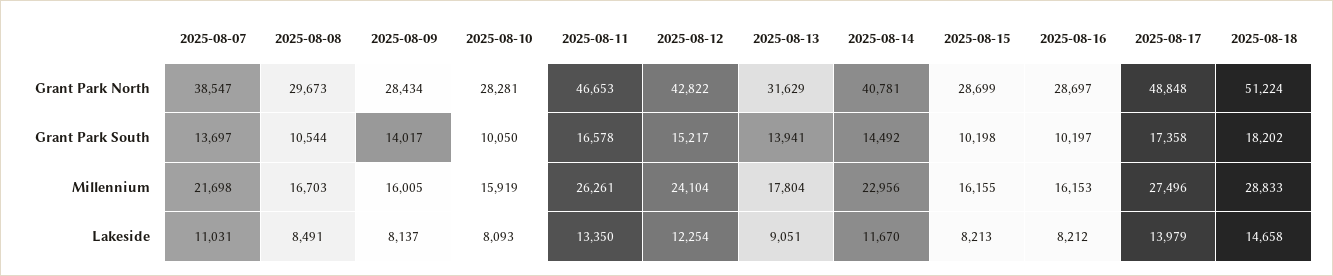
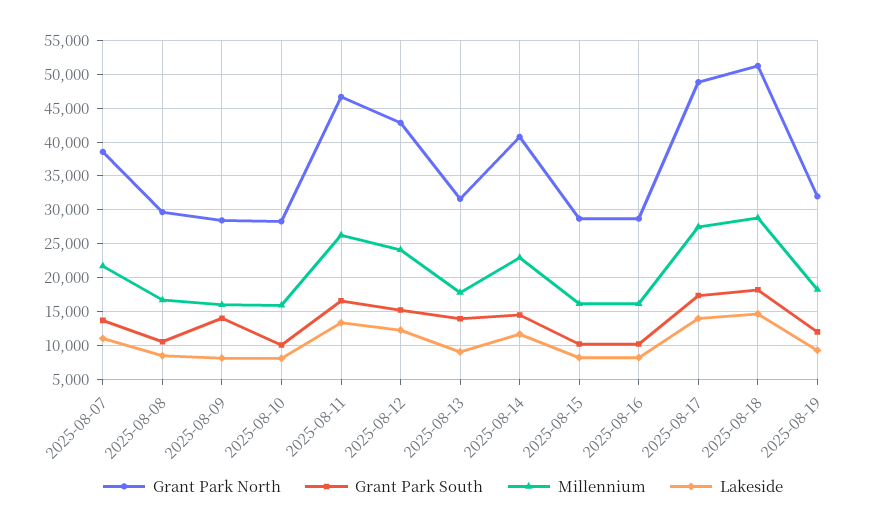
Grant Park North, 2025-08-19: none -> 32000
Grant Park South, 2025-08-19: none -> 12000
Millennium, 2025-08-19: none -> 18000
Lakeside, 2025-08-19: none -> 9000

